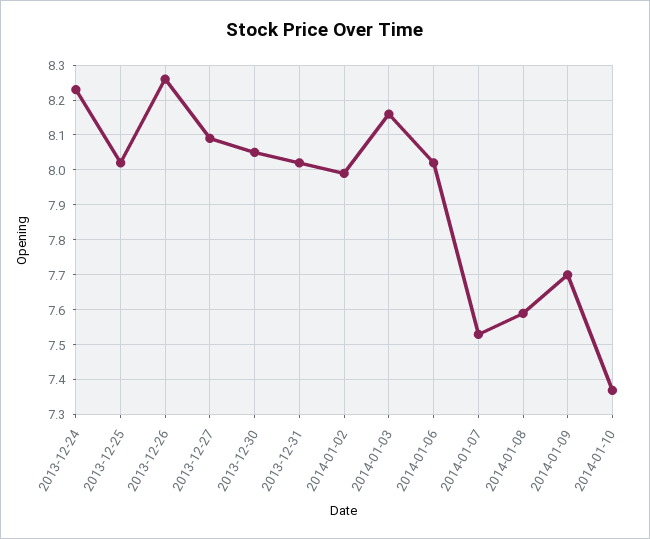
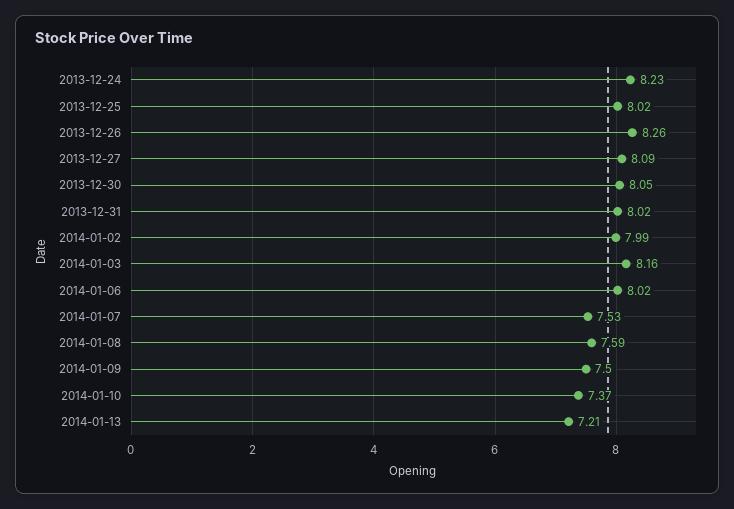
2014-01-09: 7.7 -> 7.5
2014-01-13: none -> 7.21

